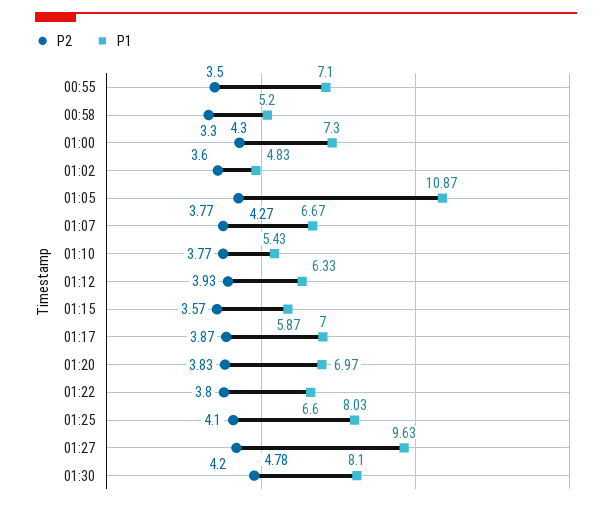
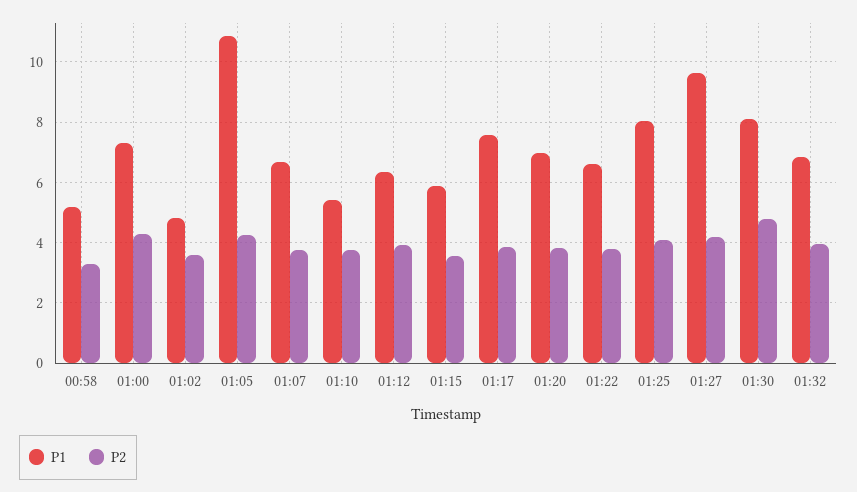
P2, 00:55: 3.5 -> none
P1, 00:55: 7.1 -> none
P1, 01:17: 7 -> 7.6
P1, 01:32: none -> 6.8
P2, 01:32: none -> 4

